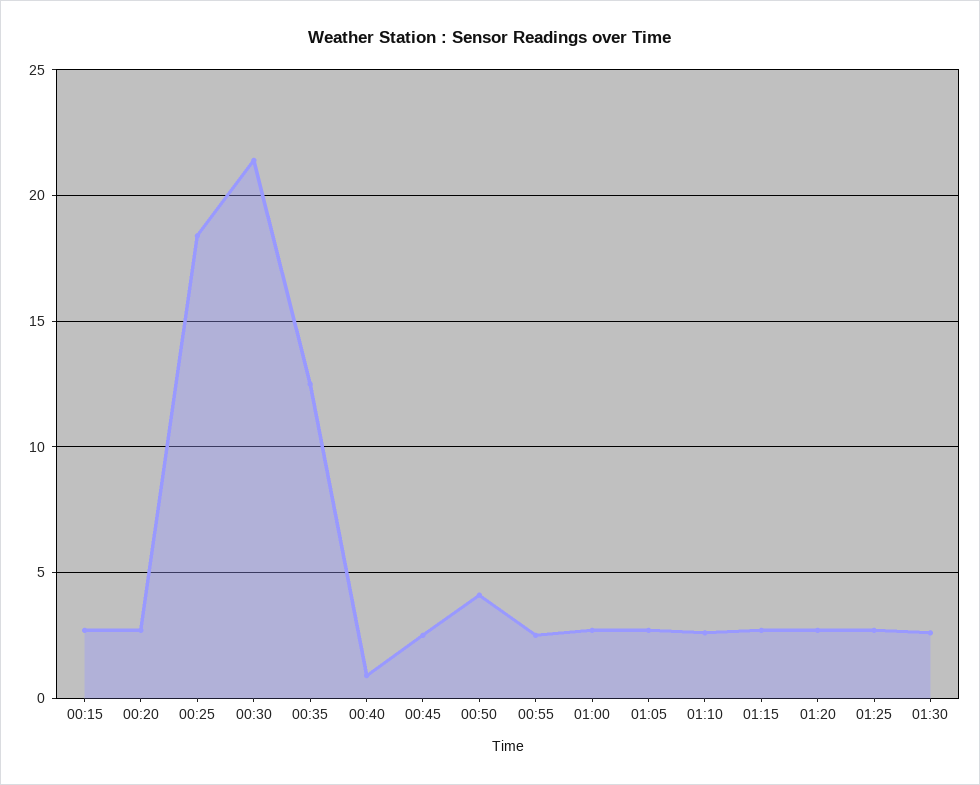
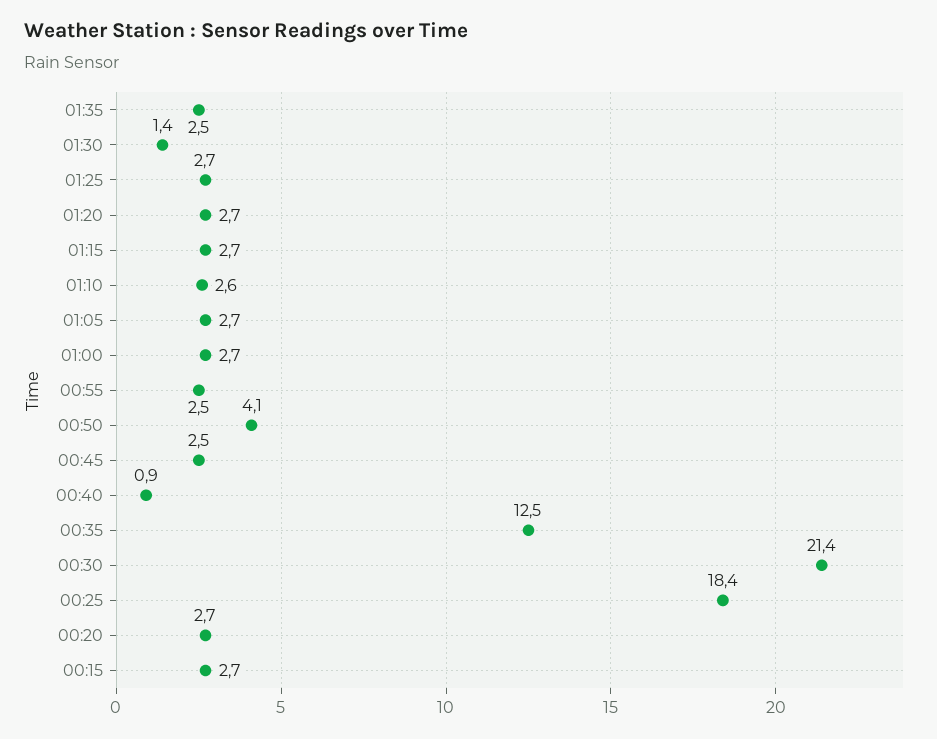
01:30: 2.5 -> 1.4
01:35: none -> 2.5

